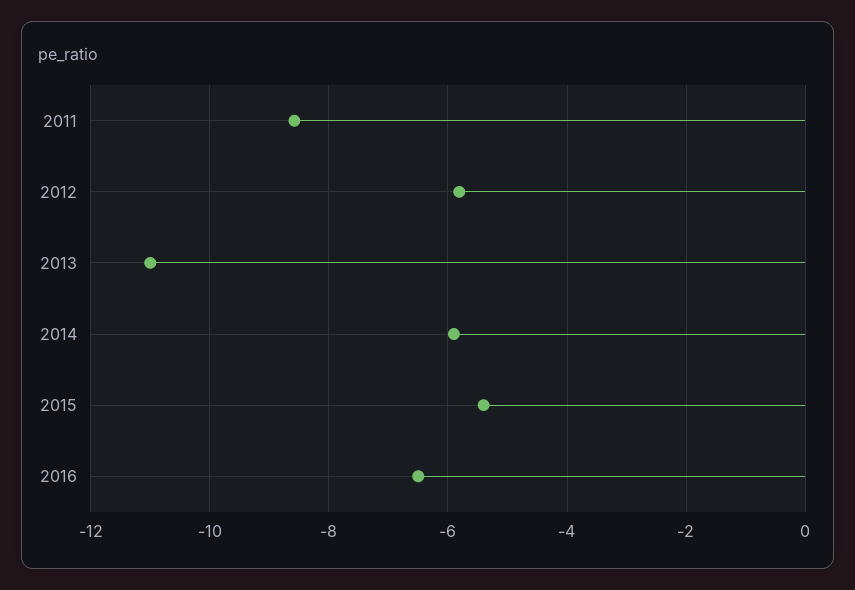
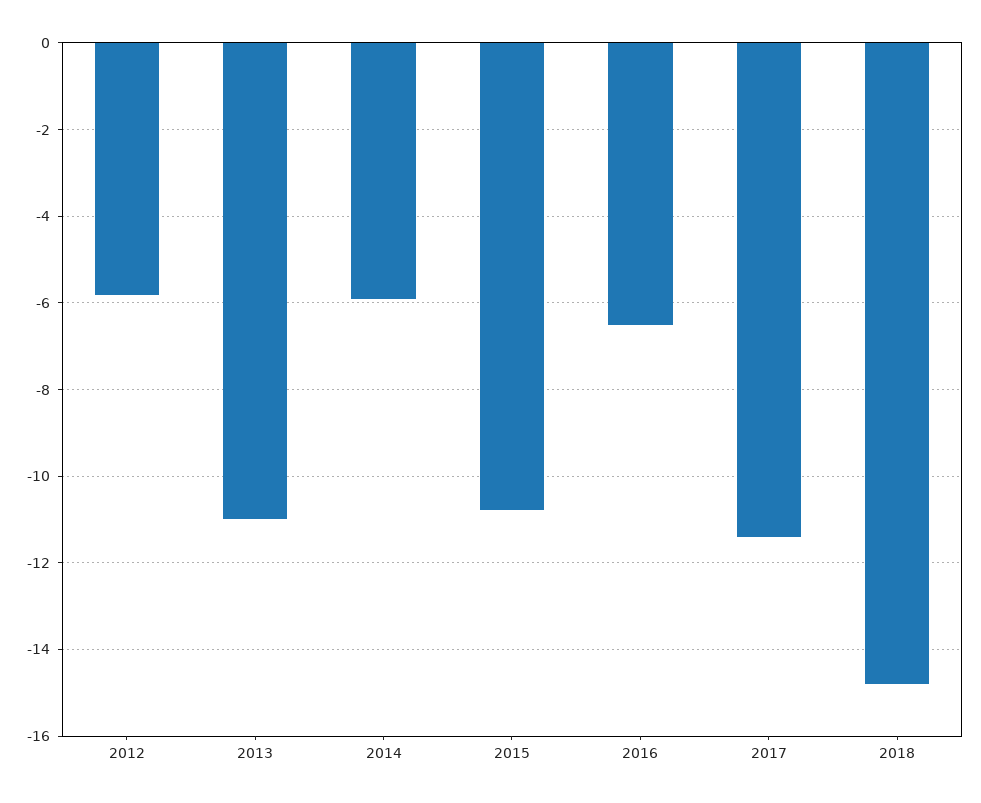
2011: -8.6 -> none
2015: -5.4 -> -10.8
2017: none -> -11.4
2018: none -> -14.8

